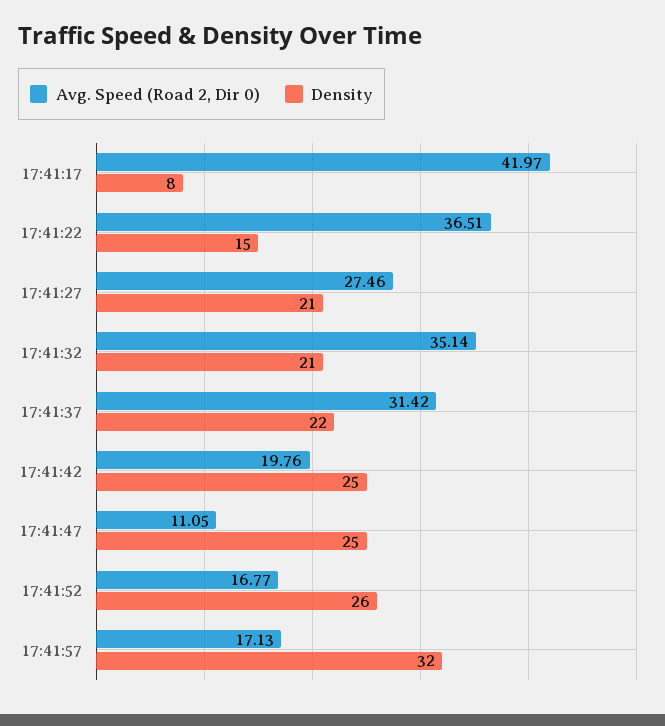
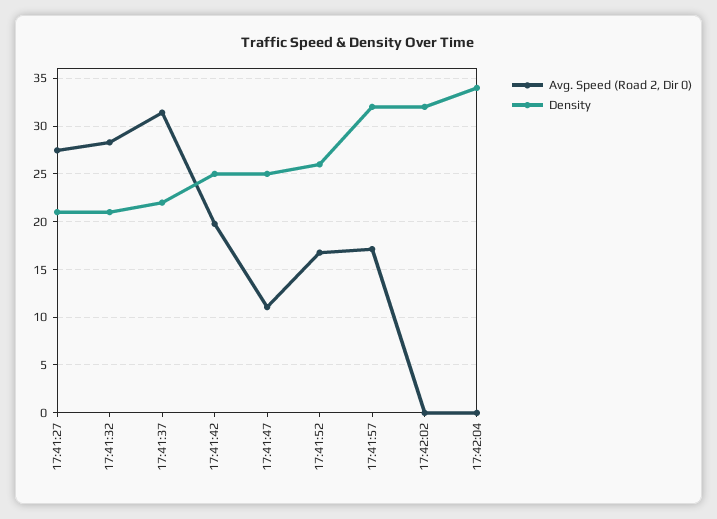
Avg. Speed (Road 2, Dir 0), 17:41:17: 41.97 -> none
Density, 17:41:17: 8 -> none
Avg. Speed (Road 2, Dir 0), 17:41:22: 36.51 -> none
Density, 17:41:22: 15 -> none
Avg. Speed (Road 2, Dir 0), 17:41:32: 35.14 -> 28
Avg. Speed (Road 2, Dir 0), 17:42:02: none -> 0
Density, 17:42:02: none -> 32
Avg. Speed (Road 2, Dir 0), 17:42:04: none -> 0
Density, 17:42:04: none -> 34

